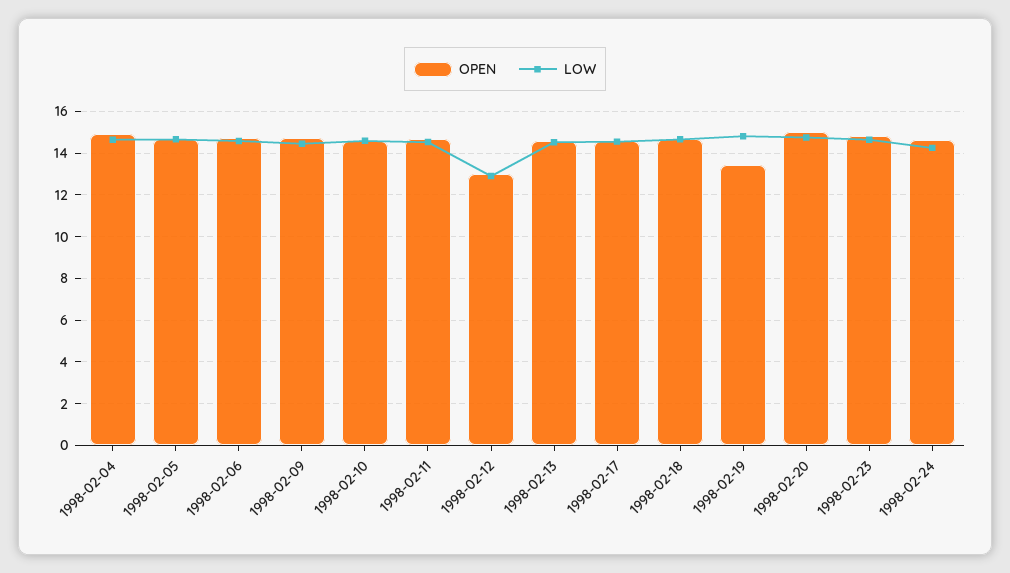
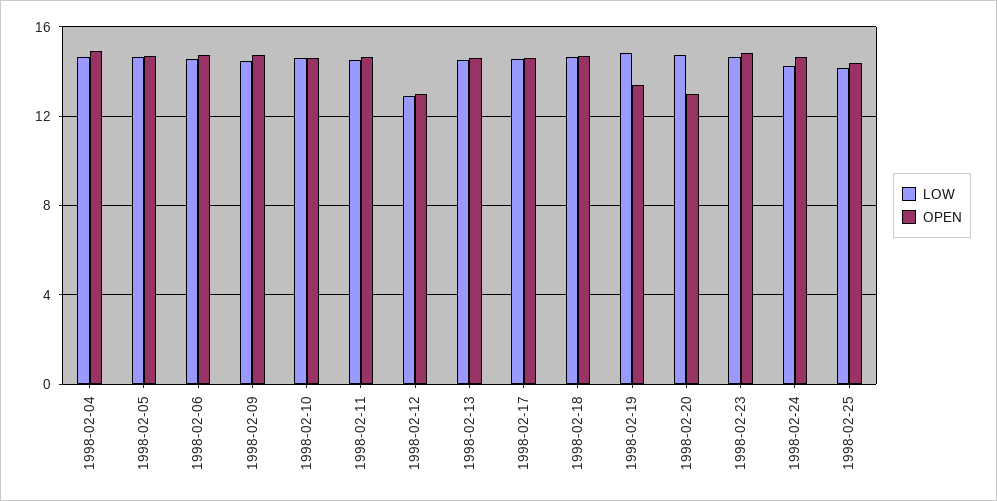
OPEN, 1998-02-20: 15 -> 13
LOW, 1998-02-25: none -> 14
OPEN, 1998-02-25: none -> 14.5

